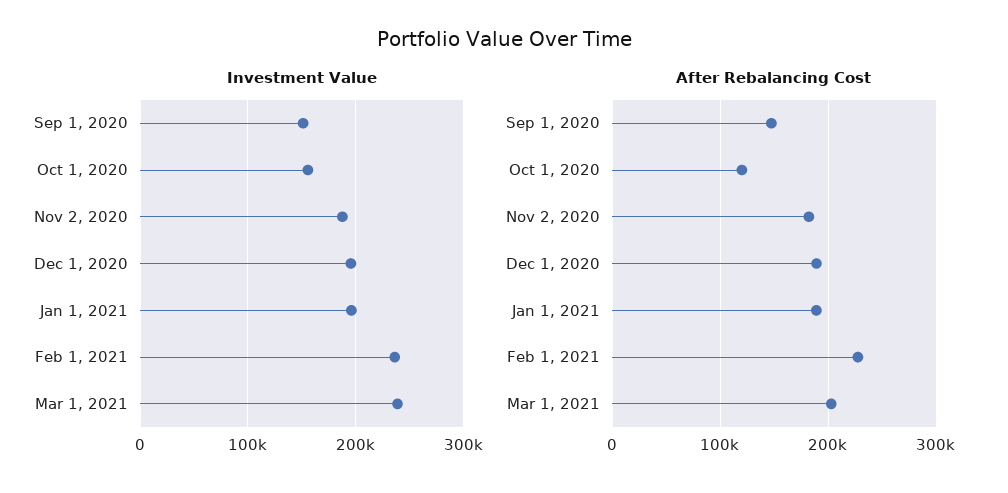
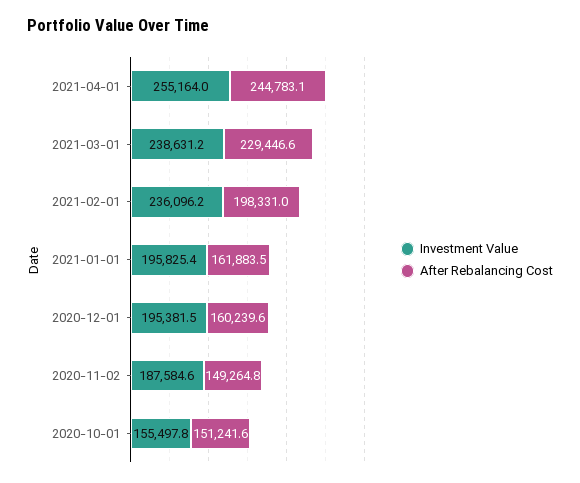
Investment Value, Sep 1, 2020: 150000 -> none
After Rebalancing Cost, Sep 1, 2020: 150000 -> none
After Rebalancing Cost, Oct 1, 2020: 120000 -> 151241.6
After Rebalancing Cost, Nov 2, 2020: 180000 -> 149264.8
After Rebalancing Cost, Dec 1, 2020: 190000 -> 160239.6
After Rebalancing Cost, Jan 1, 2021: 190000 -> 161883.5
After Rebalancing Cost, Feb 1, 2021: 230000 -> 198331
After Rebalancing Cost, Mar 1, 2021: 200000 -> 229446.6
Investment Value, 2021-04-01: none -> 255164
After Rebalancing Cost, 2021-04-01: none -> 244783.1

